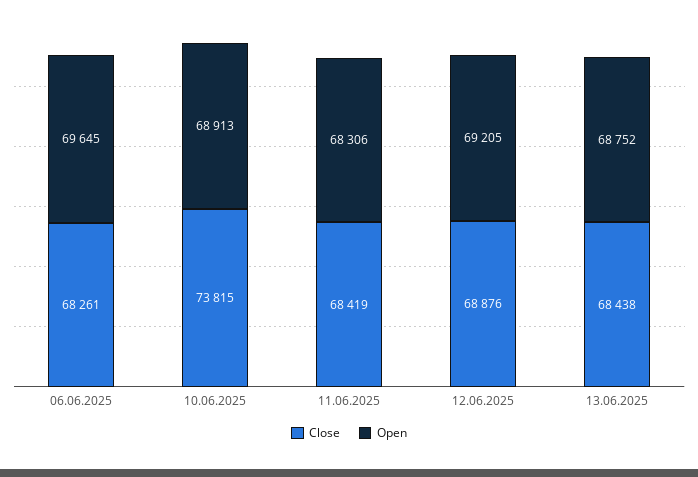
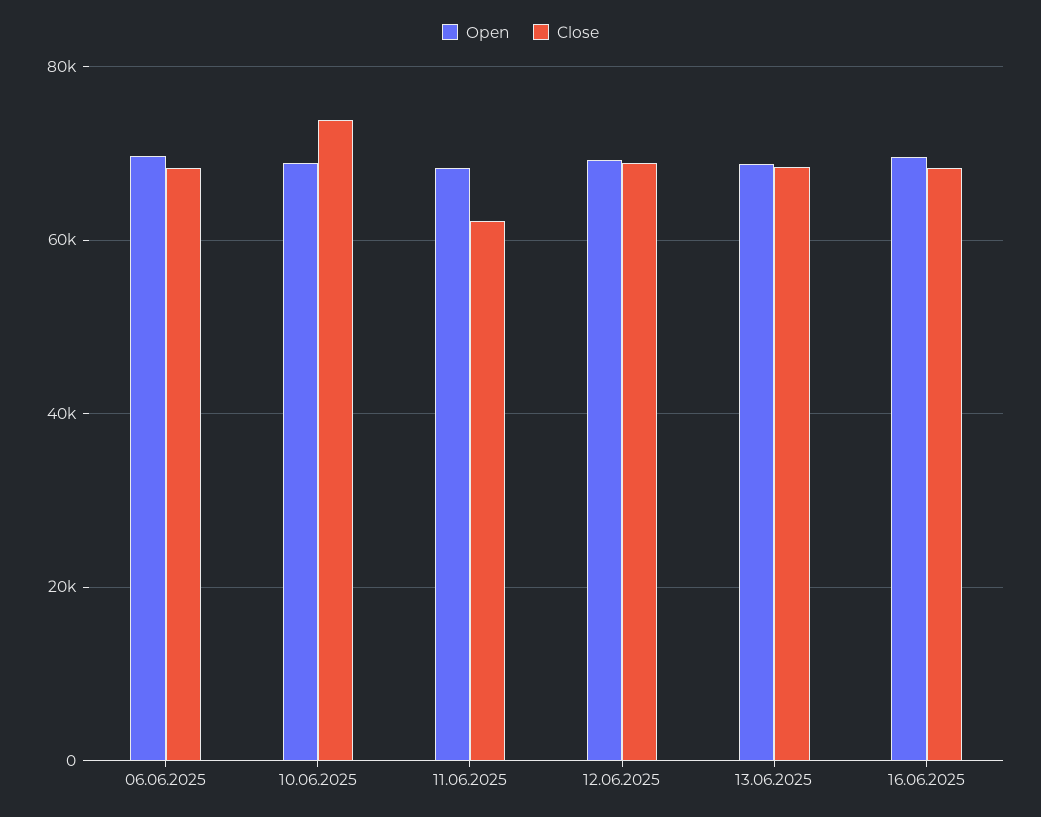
Close, 11.06.2025: 68419 -> 62000
Open, 16.06.2025: none -> 70000
Close, 16.06.2025: none -> 68000

